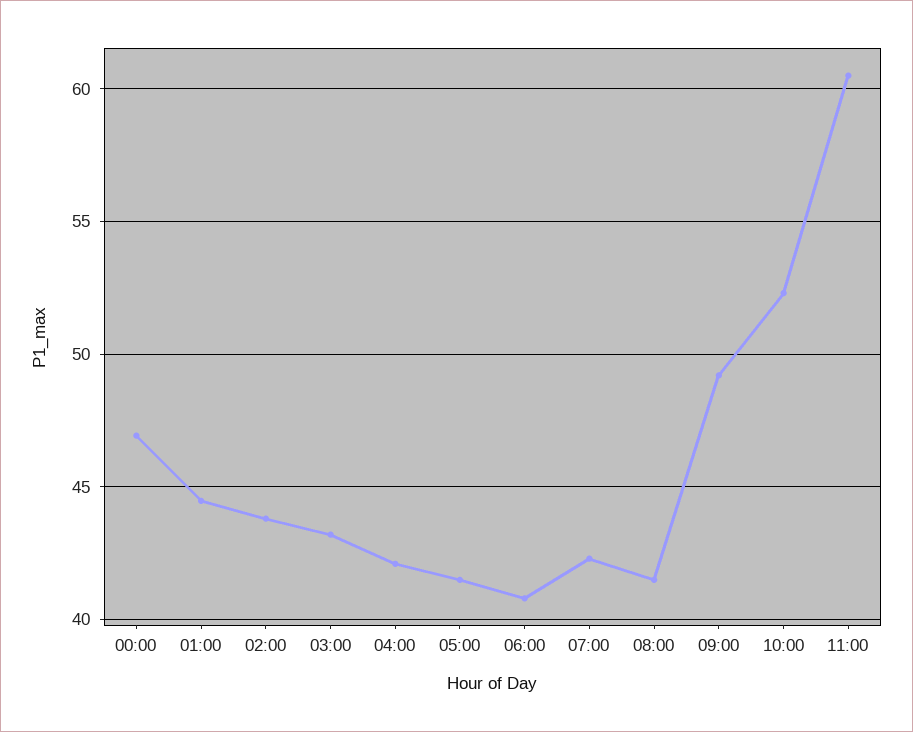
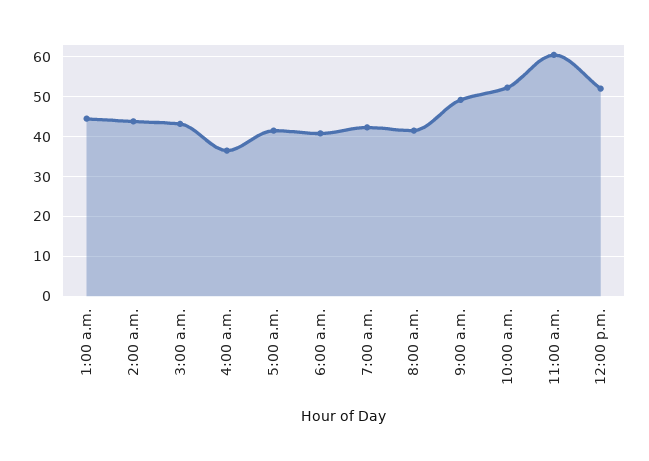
00:00: 47 -> none
04:00: 42 -> 36
12:00 p.m.: none -> 52

